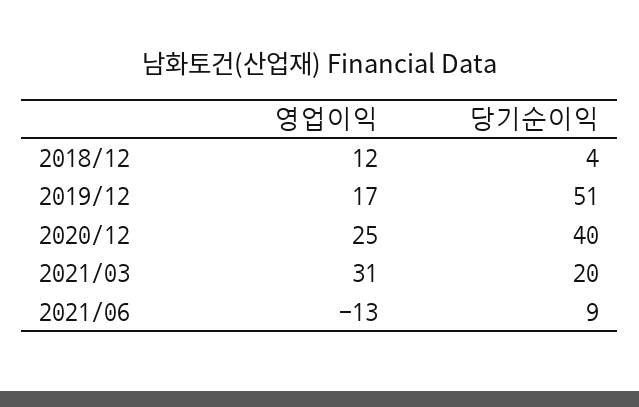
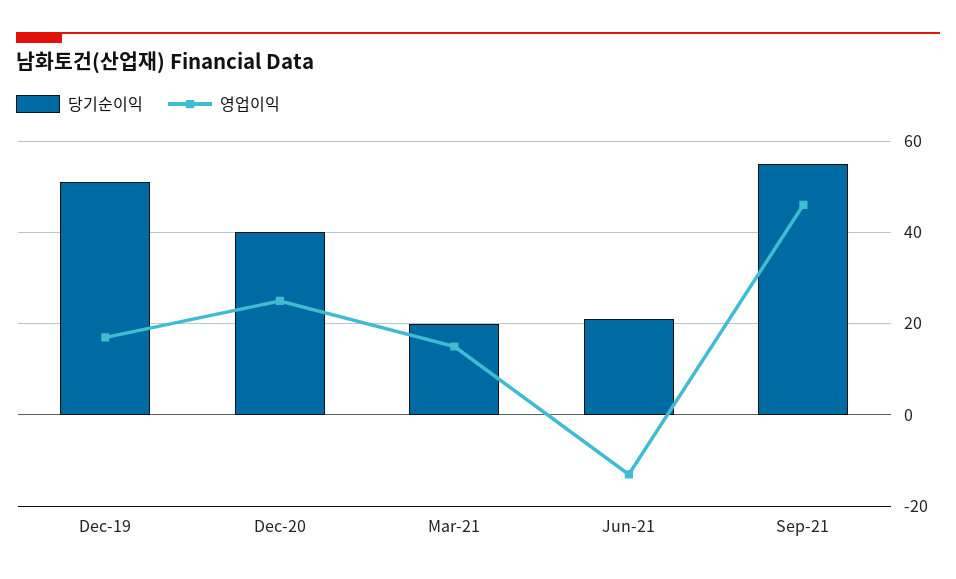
영업이익, 2018/12: 12 -> none
당기순이익, 2018/12: 4 -> none
영업이익, 2021/03: 31 -> 15
당기순이익, 2021/06: 9 -> 20
당기순이익, Sep-21: none -> 55
영업이익, Sep-21: none -> 45

